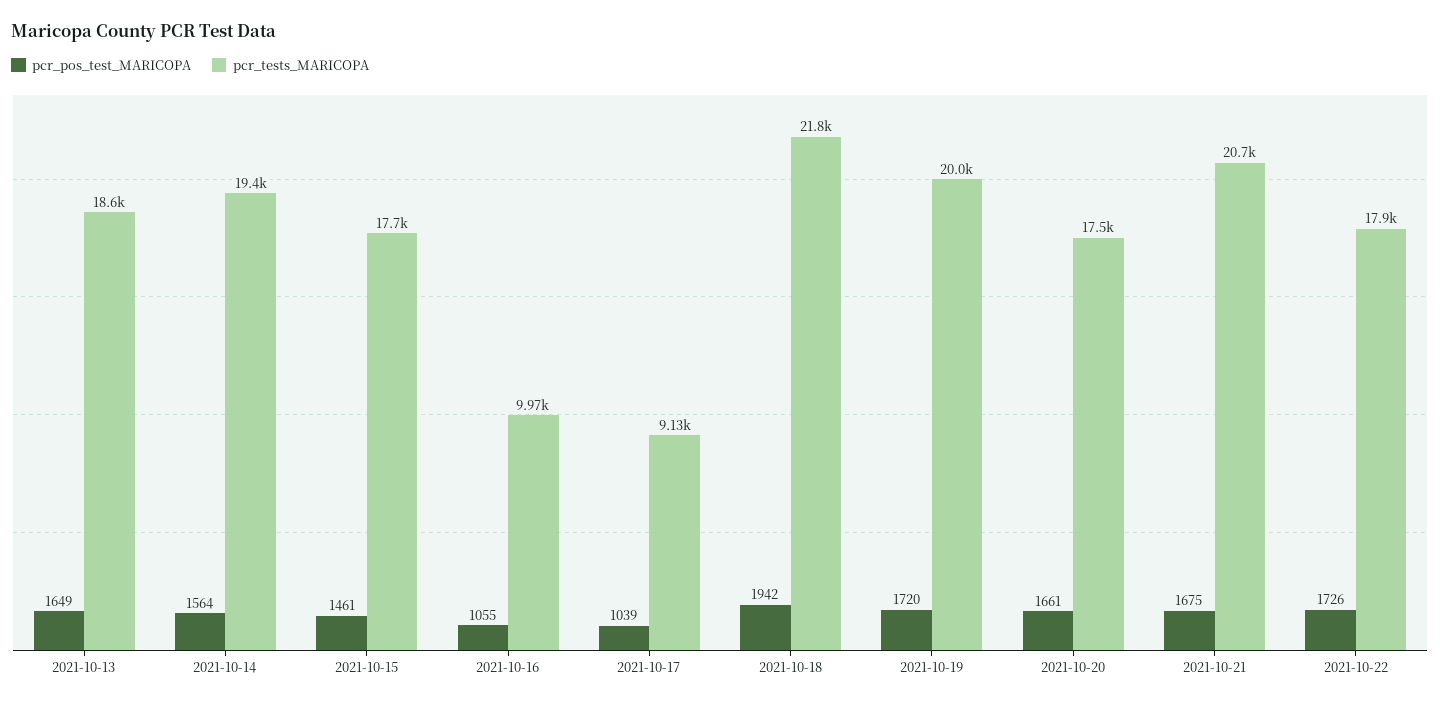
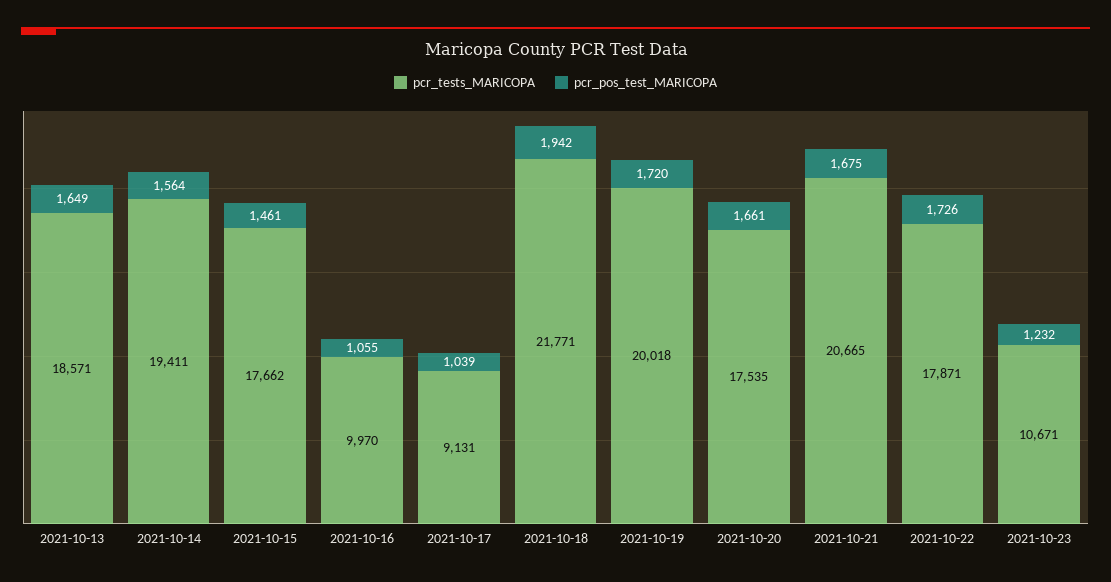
pcr_tests_MARICOPA, 2021-10-23: none -> 10671
pcr_pos_test_MARICOPA, 2021-10-23: none -> 1232

